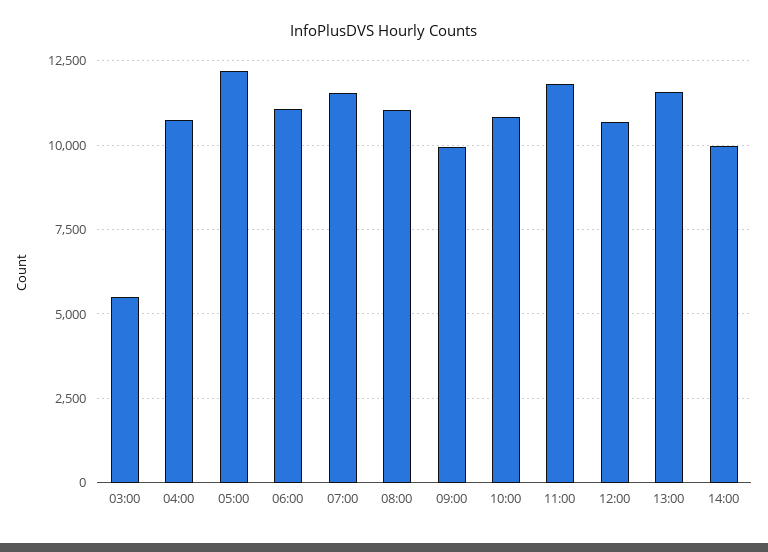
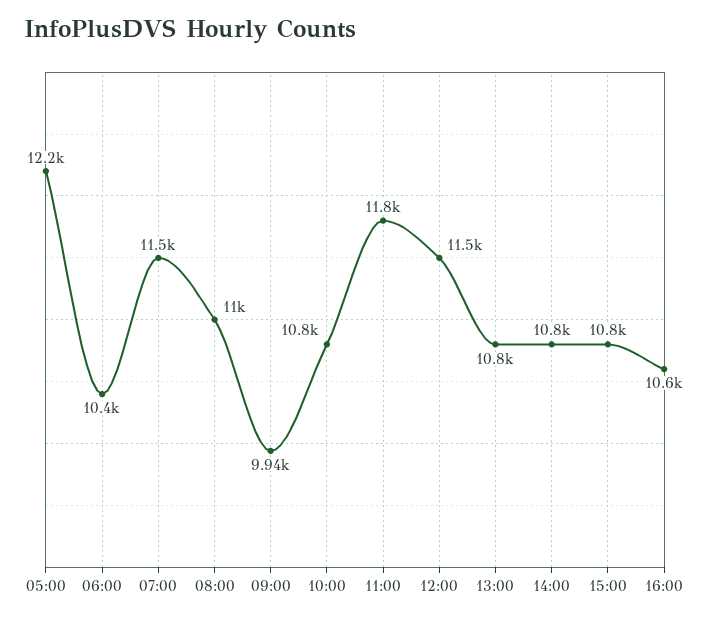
03:00: 5500 -> none
04:00: 10750 -> none
06:00: 11000 -> 10400
12:00: 10750 -> 11500
13:00: 11500 -> 10800
14:00: 10000 -> 10800
15:00: none -> 10800
16:00: none -> 10600

